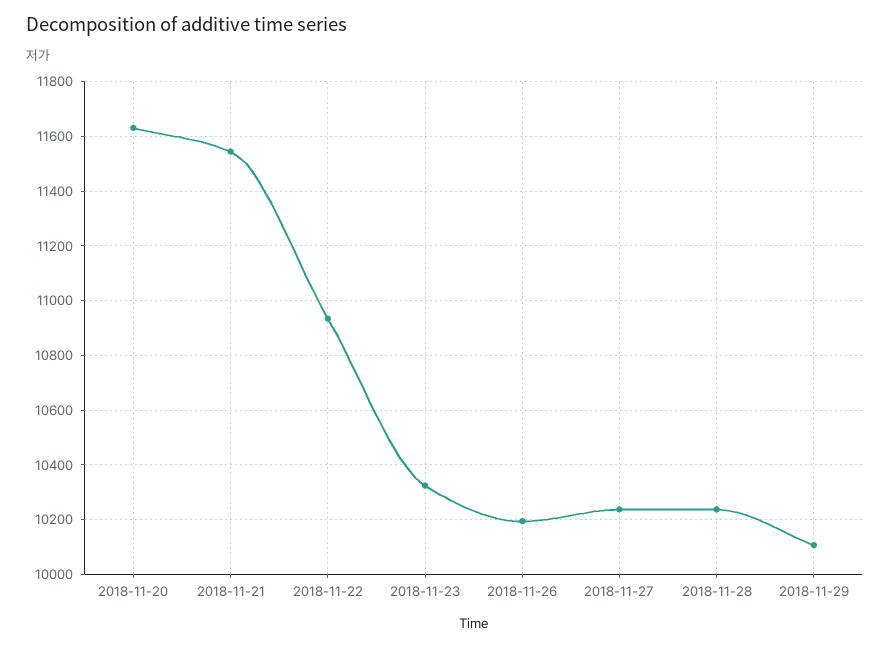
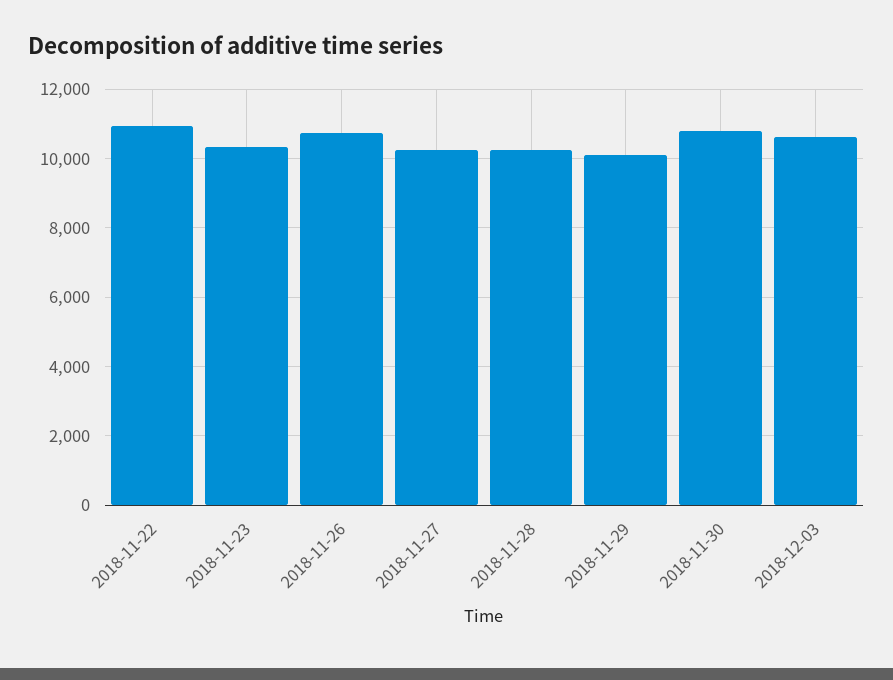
2018-11-20: 11625 -> none
2018-11-21: 11550 -> none
2018-11-26: 10200 -> 10800
2018-11-30: none -> 10800
2018-12-03: none -> 10600

